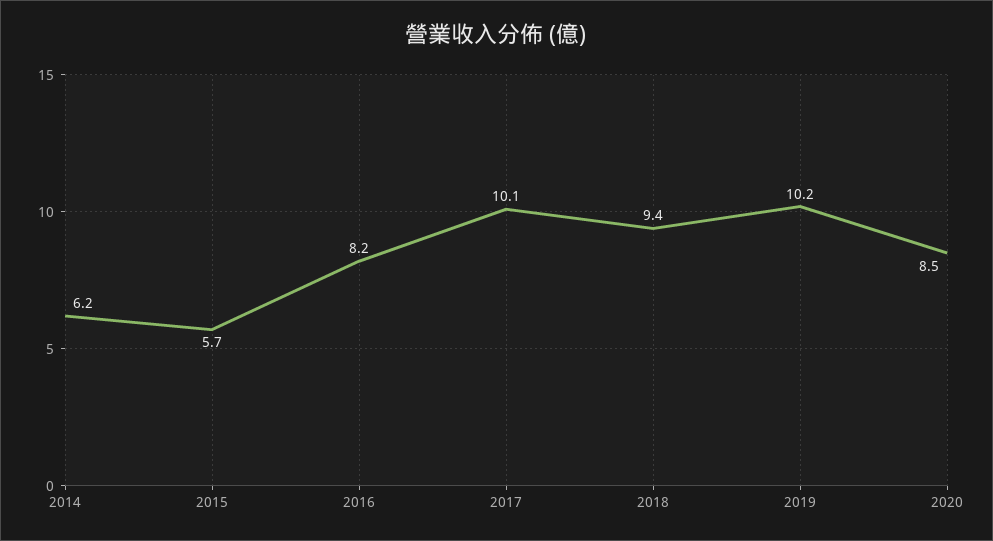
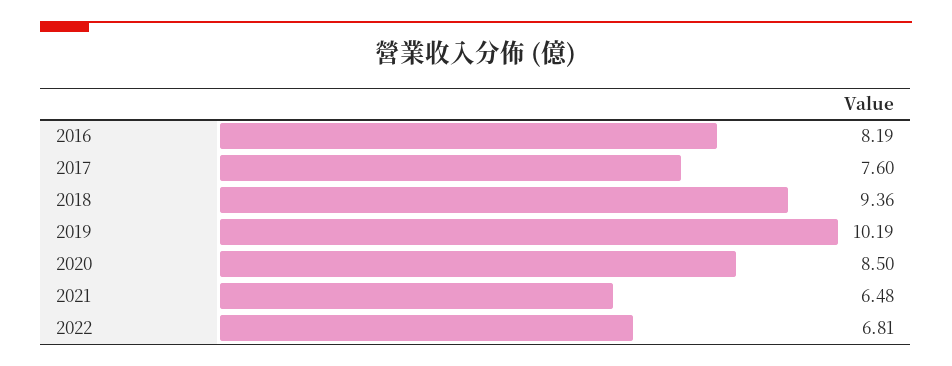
2014: 6.2 -> none
2015: 5.7 -> none
2017: 10.1 -> 7.6
2021: none -> 6.48
2022: none -> 6.81

